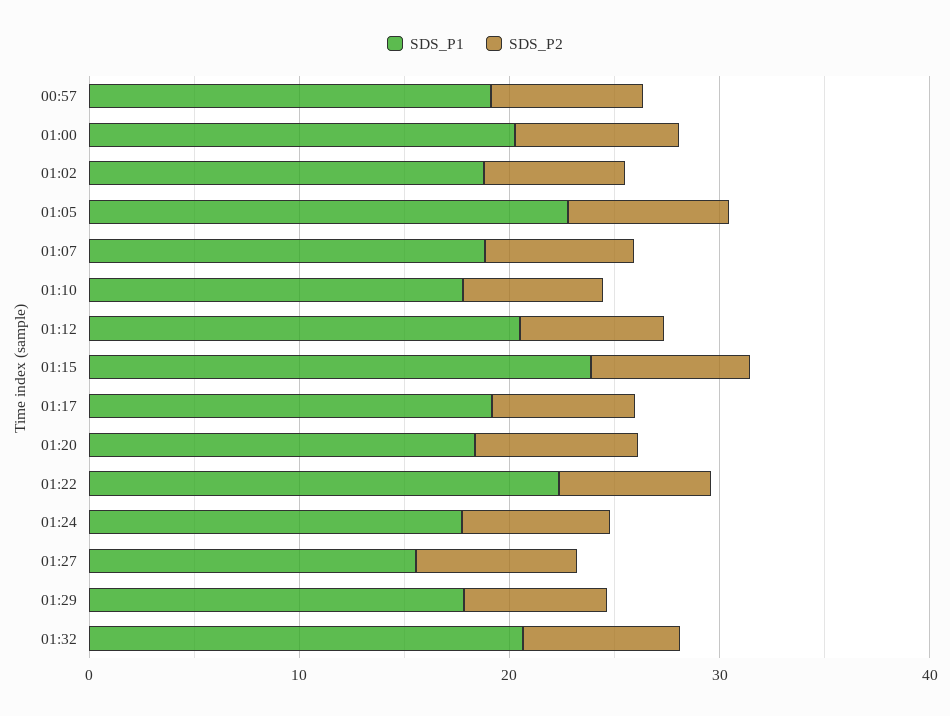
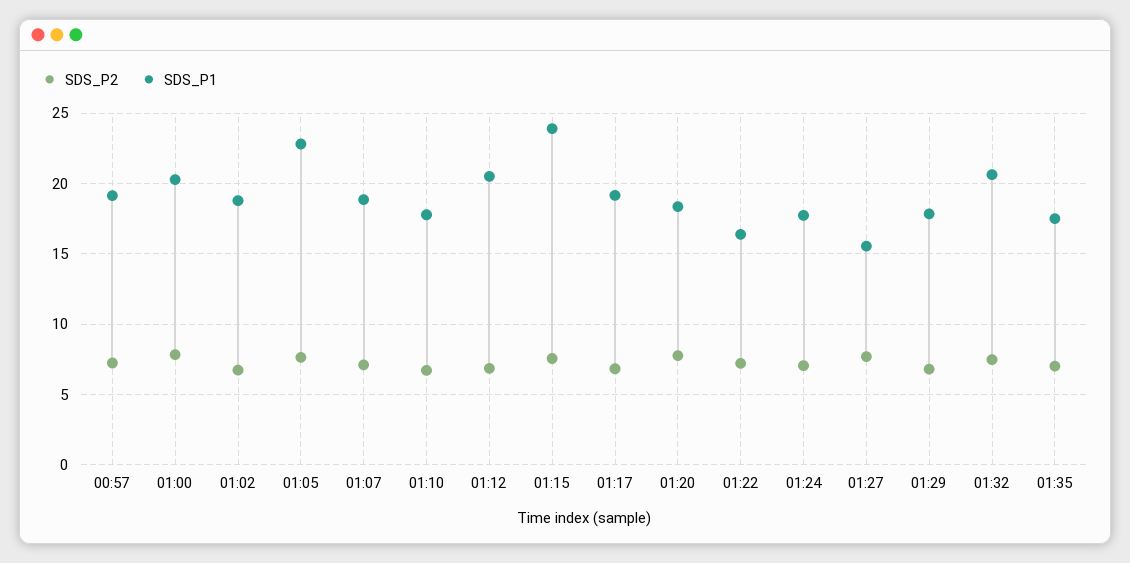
SDS_P1, 01:22: 22 -> 16.5
SDS_P2, 01:35: none -> 7
SDS_P1, 01:35: none -> 17.5

